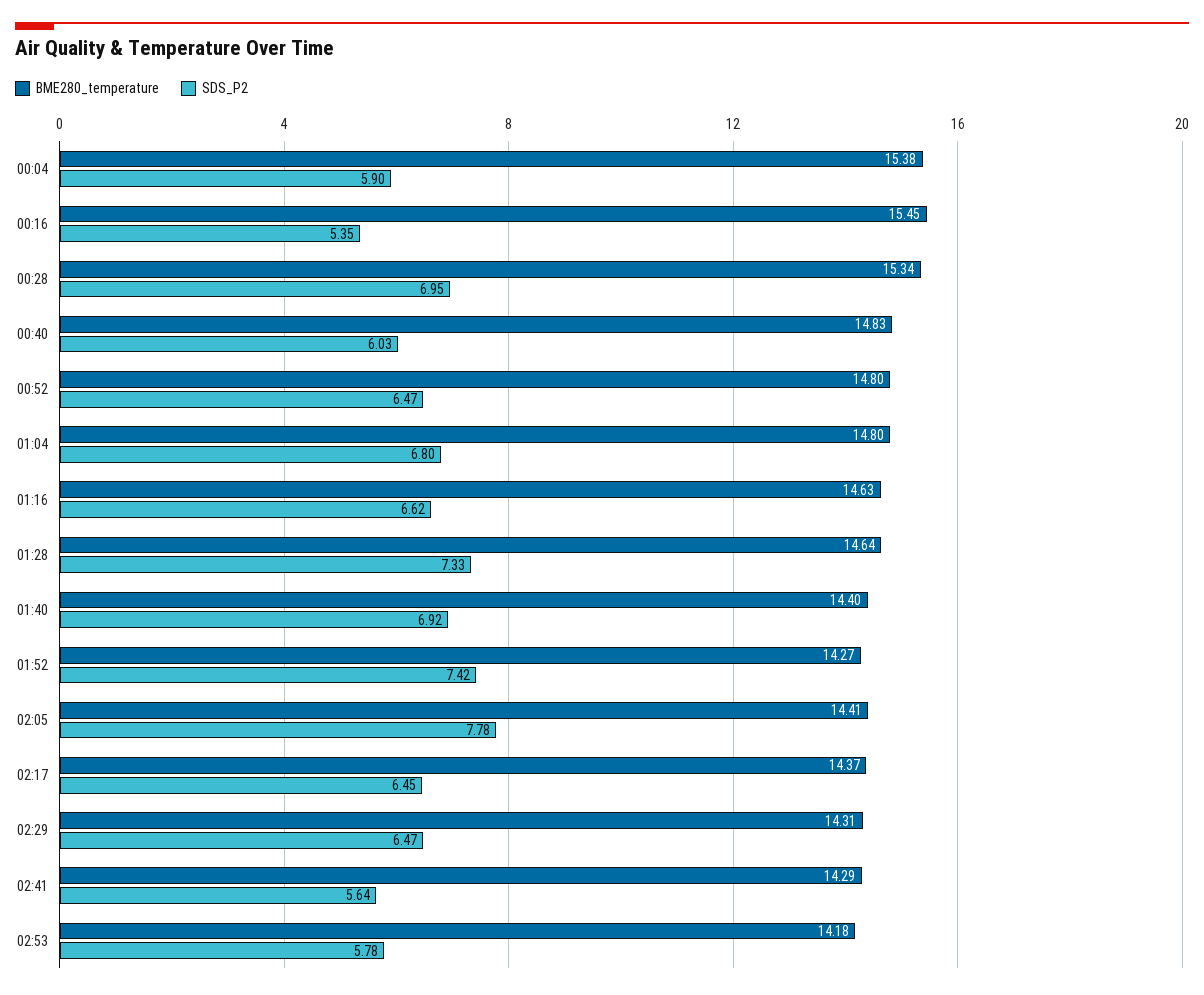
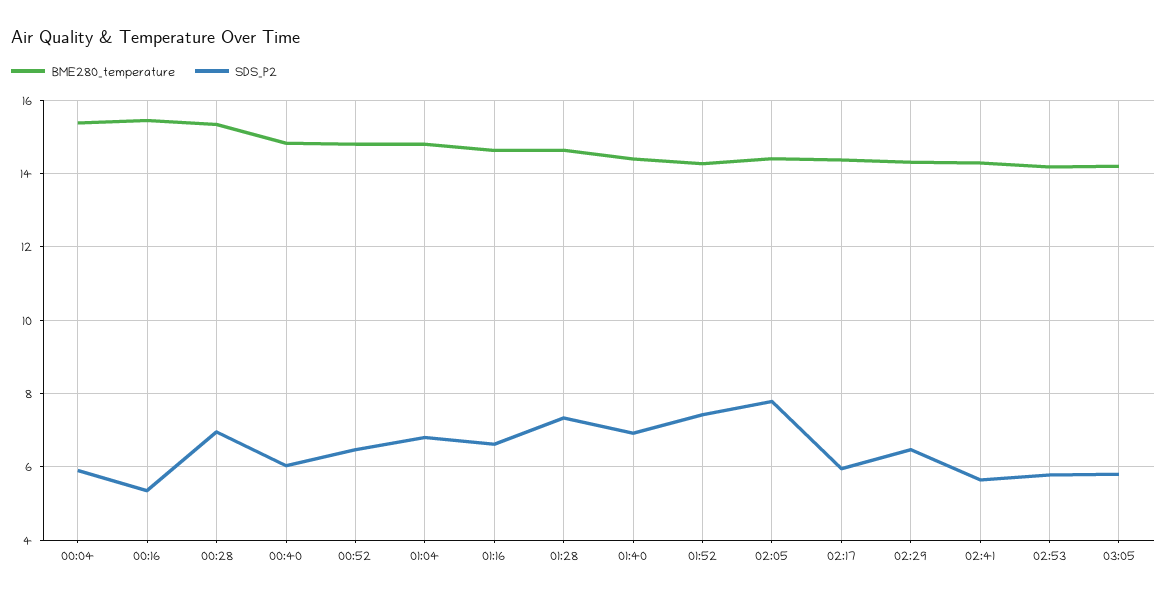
SDS_P2, 02:17: 6.45 -> 6
BME280_temperature, 03:05: none -> 14.2
SDS_P2, 03:05: none -> 5.8

